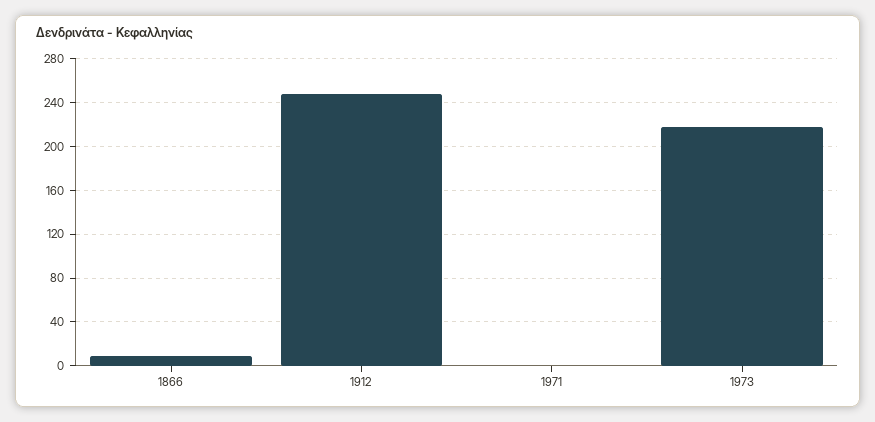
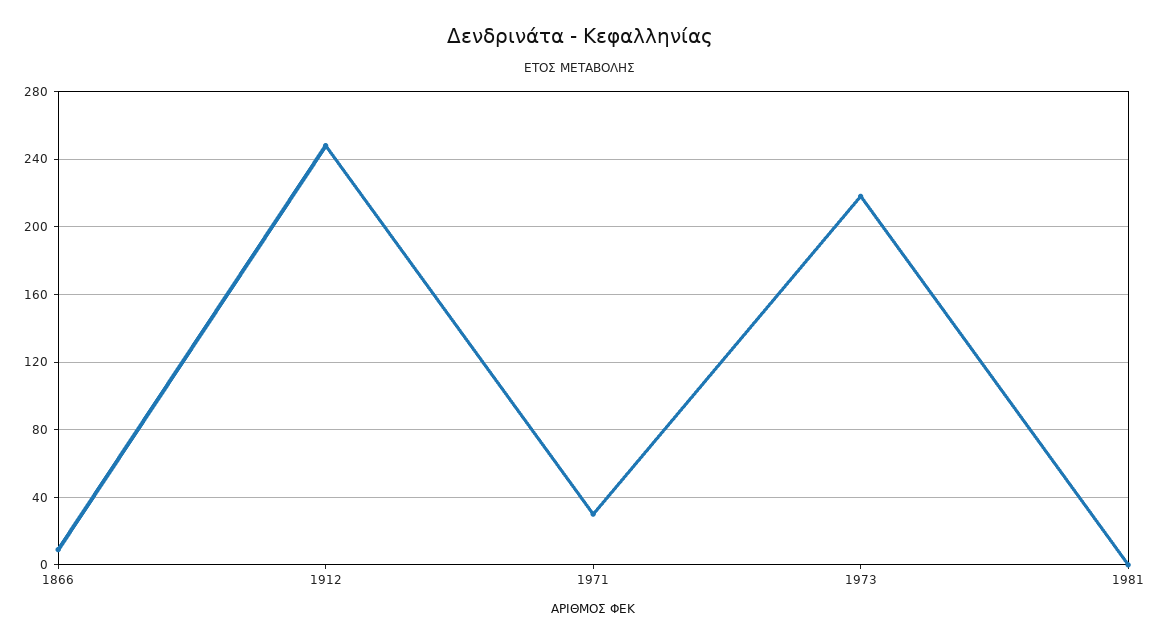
1971: 0 -> 30
1981: none -> 0

